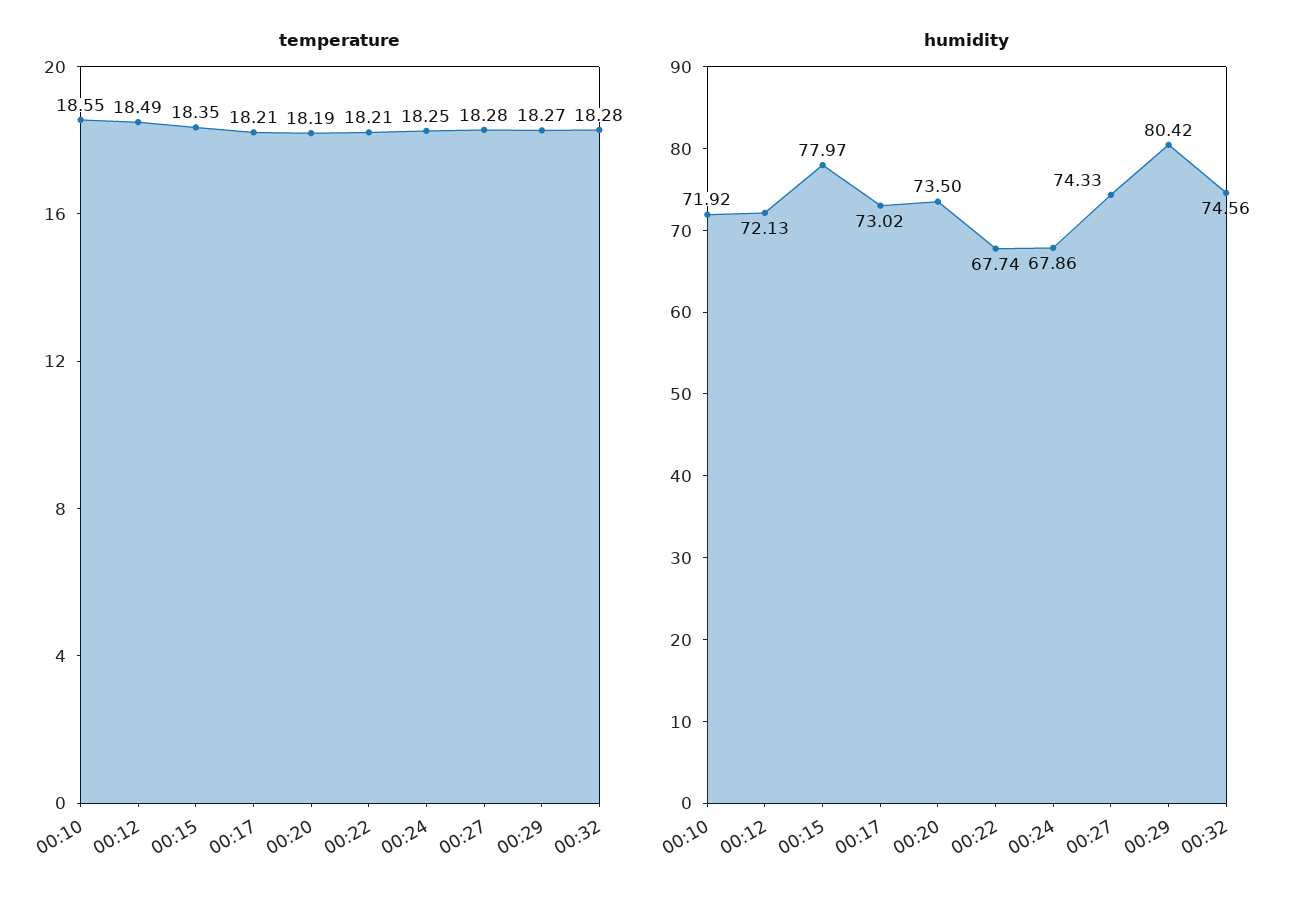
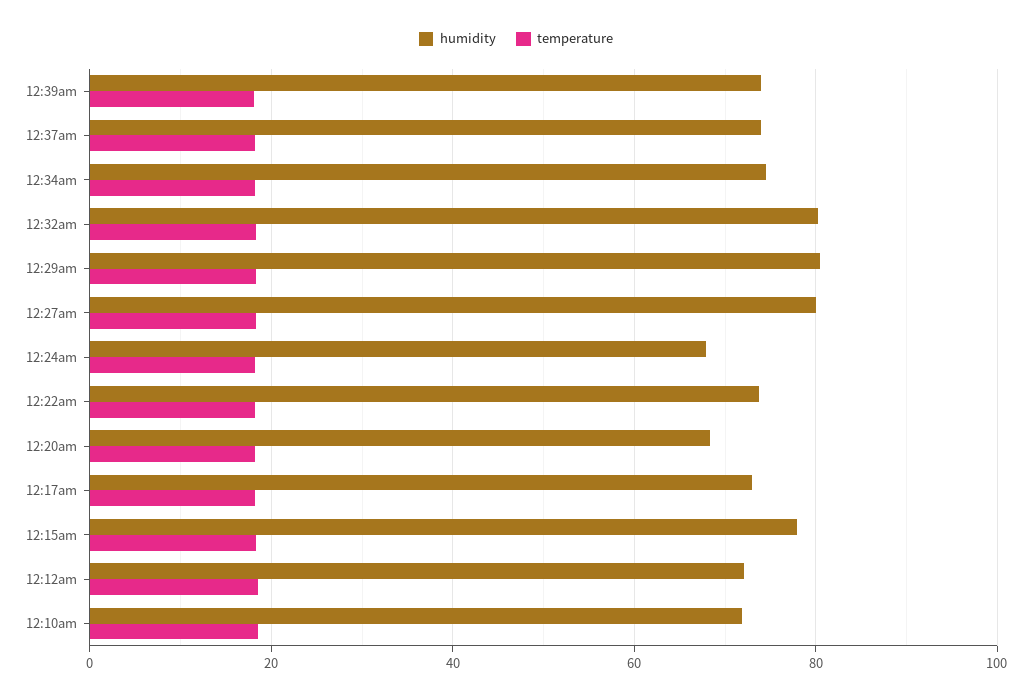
humidity, 00:20: 73.5 -> 68
humidity, 00:22: 67.74 -> 74
humidity, 00:27: 74.33 -> 80
humidity, 00:32: 74.56 -> 80
humidity, 12:39am: none -> 74
temperature, 12:39am: none -> 18
humidity, 12:37am: none -> 74
temperature, 12:37am: none -> 18
humidity, 12:34am: none -> 74
temperature, 12:34am: none -> 18

